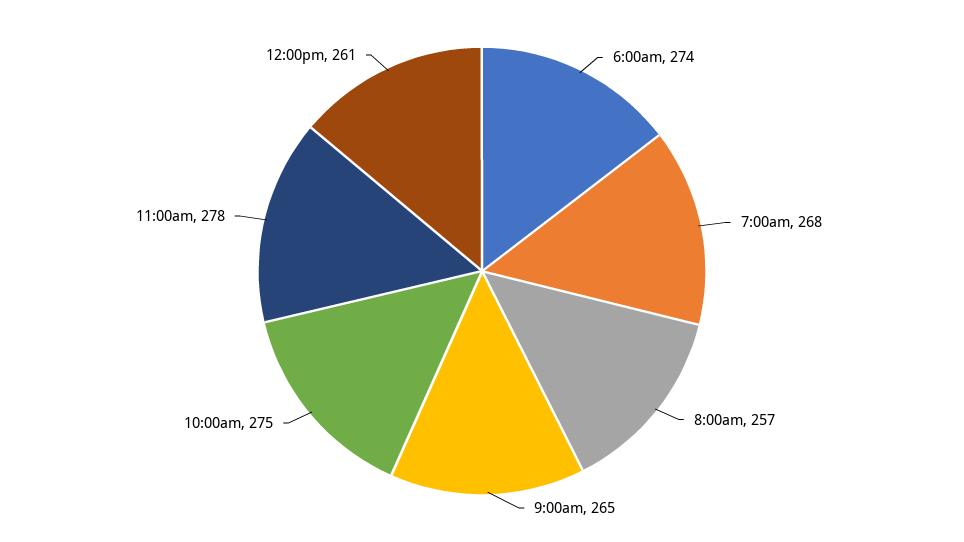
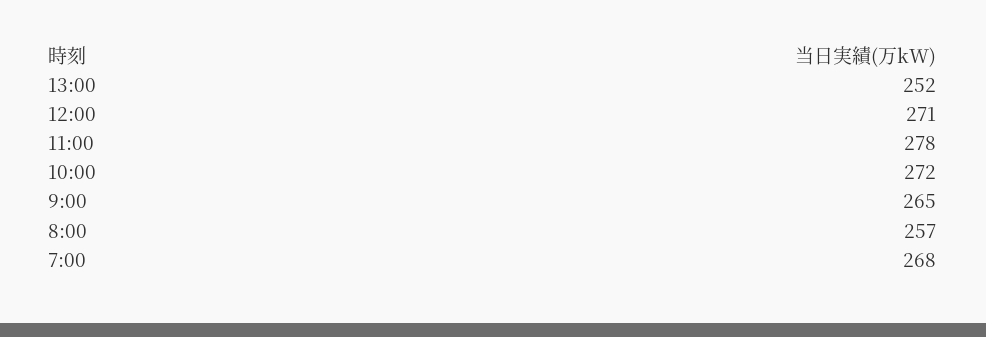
6:00am: 274 -> none
10:00am: 275 -> 272
12:00pm: 261 -> 271
13:00: none -> 252

